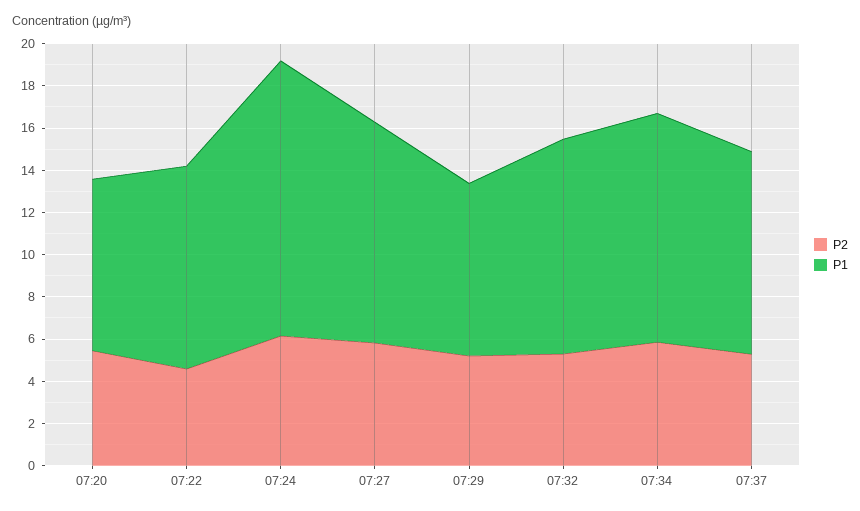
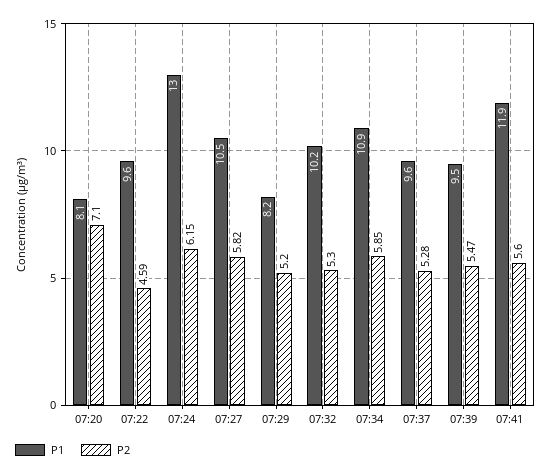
P2, 07:20: 5.5 -> 7.1
P1, 07:39: none -> 9.5
P2, 07:39: none -> 5.47
P1, 07:41: none -> 11.9
P2, 07:41: none -> 5.6

